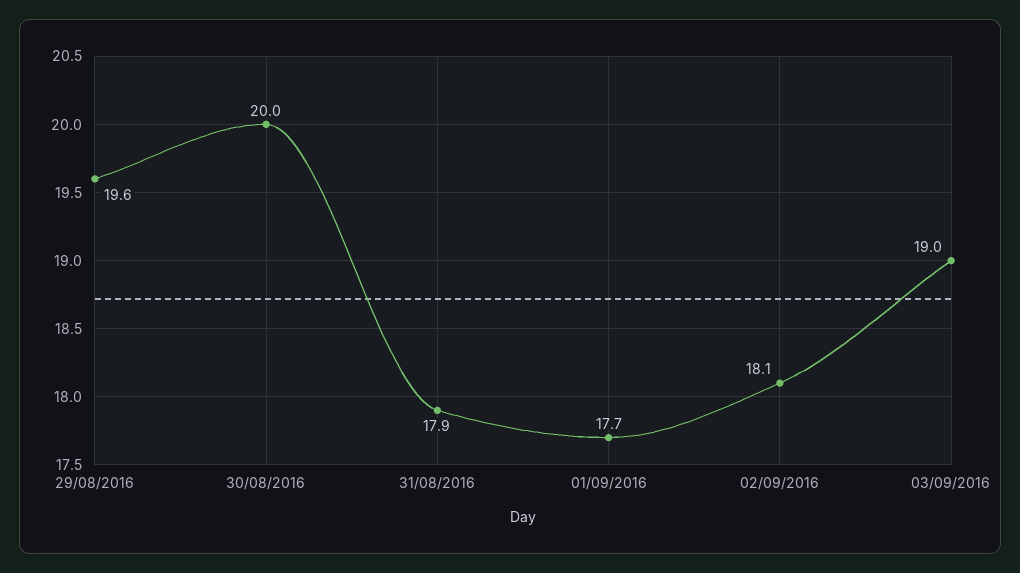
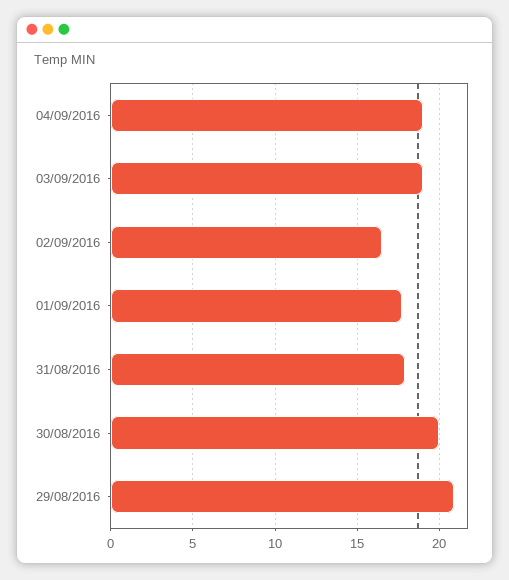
29/08/2016: 19.6 -> 21
02/09/2016: 18.1 -> 16.5
04/09/2016: none -> 19

